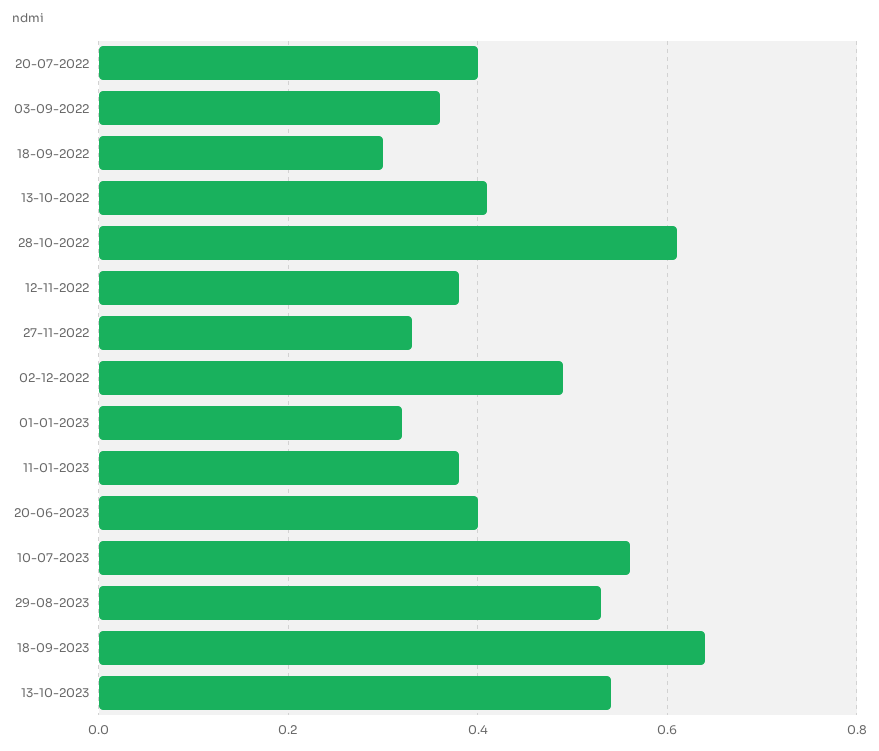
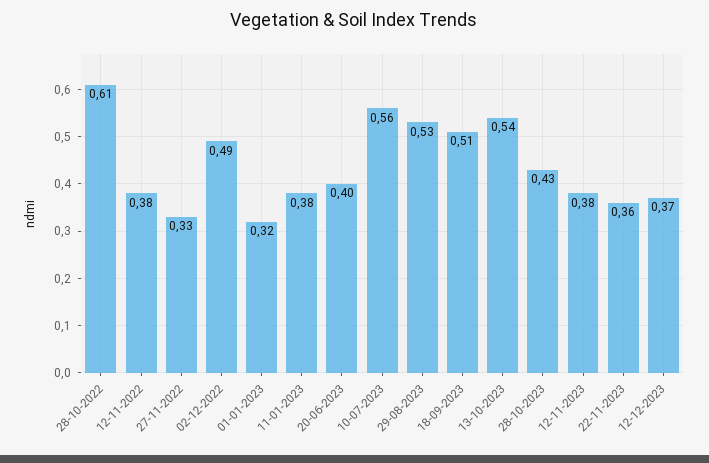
20-07-2022: 0.4 -> none
03-09-2022: 0.35 -> none
18-09-2022: 0.3 -> none
13-10-2022: 0.4 -> none
18-09-2023: 0.65 -> 0.51
28-10-2023: none -> 0.43
12-11-2023: none -> 0.38
22-11-2023: none -> 0.36
12-12-2023: none -> 0.37

